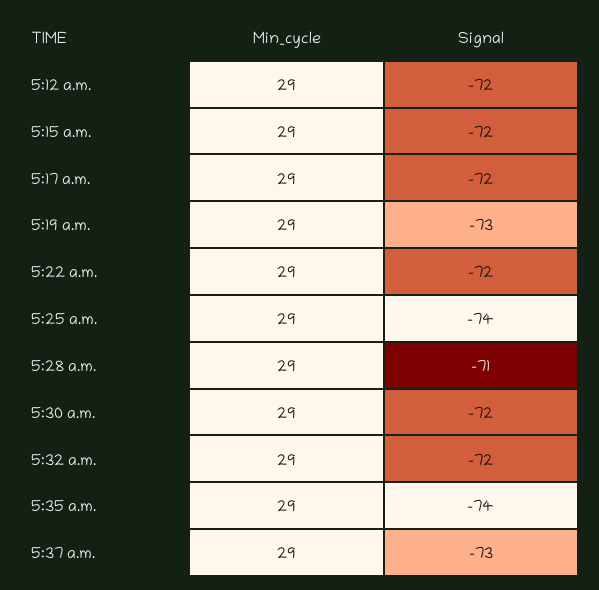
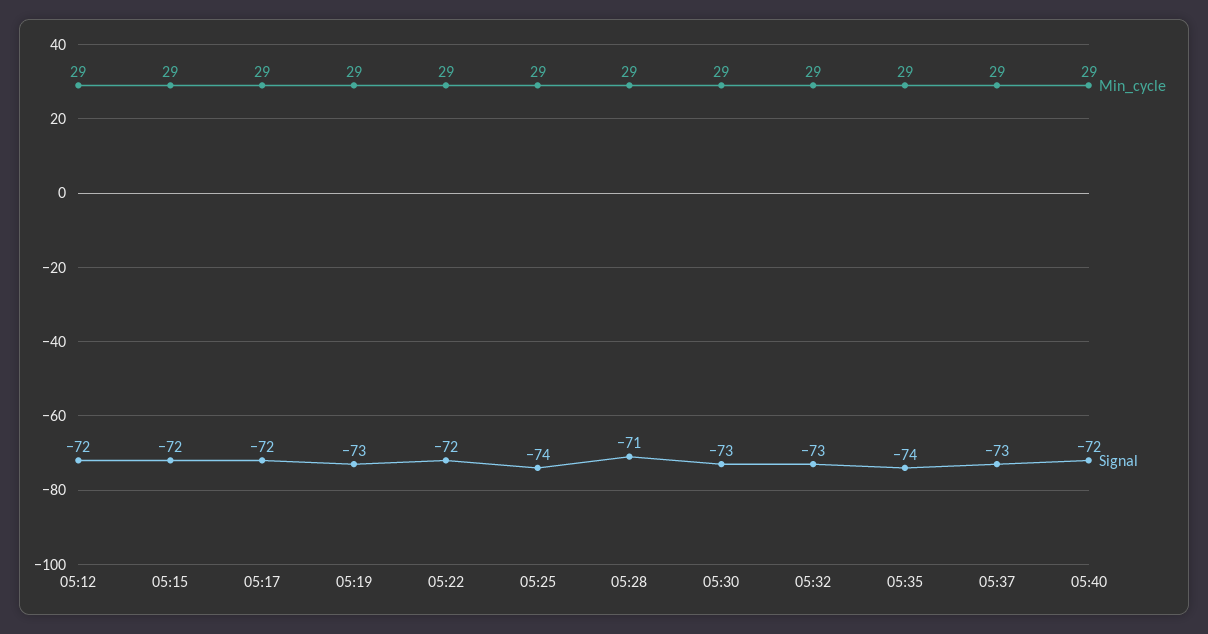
Signal, 5:30 a.m.: -72 -> -73
Signal, 5:32 a.m.: -72 -> -73
Min_cycle, 05:40: none -> 29
Signal, 05:40: none -> -72

